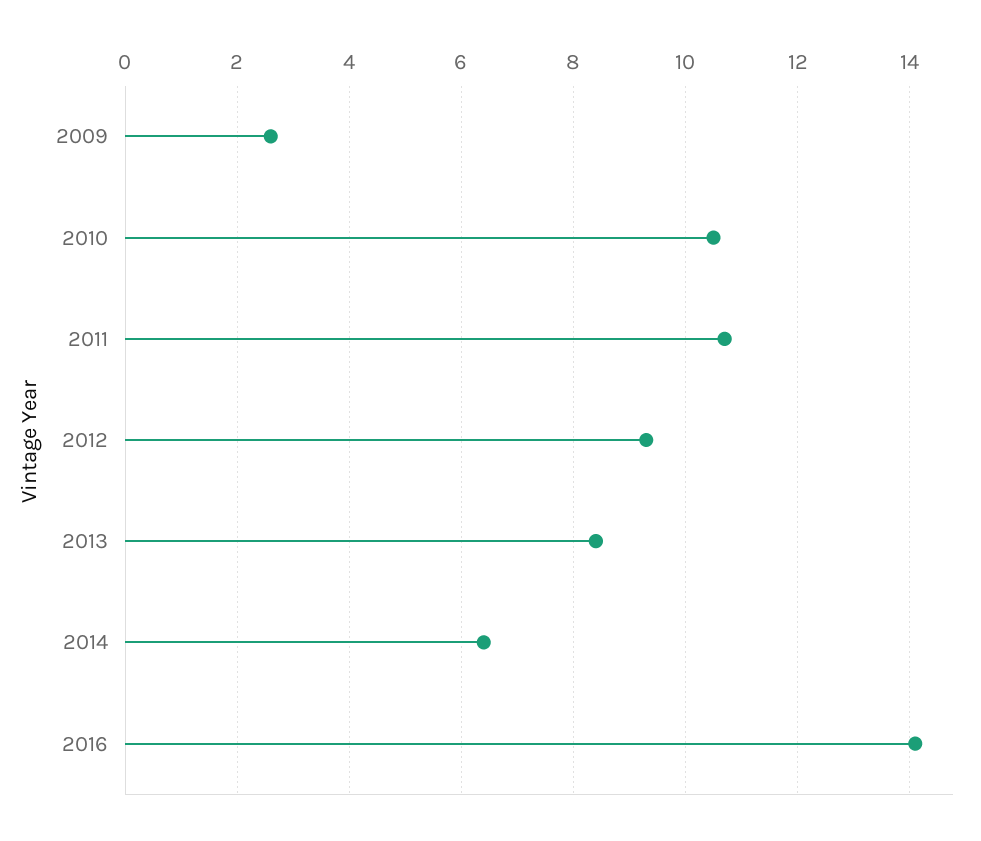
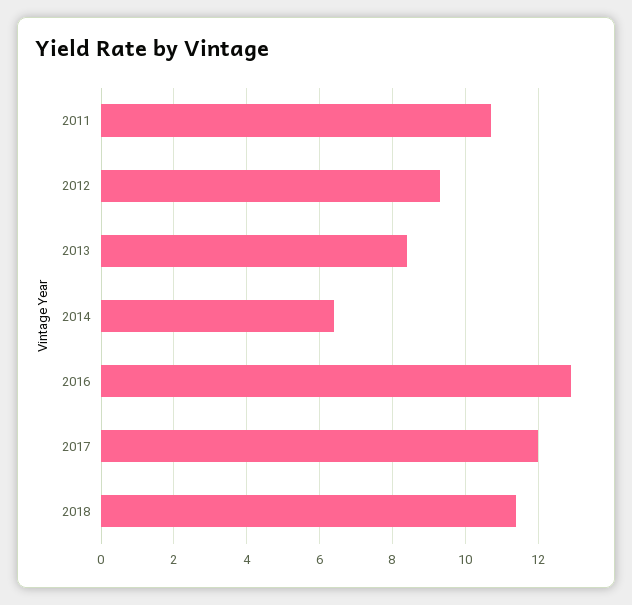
2009: 2.5 -> none
2010: 10.5 -> none
2016: 14 -> 13
2017: none -> 12
2018: none -> 11.5

